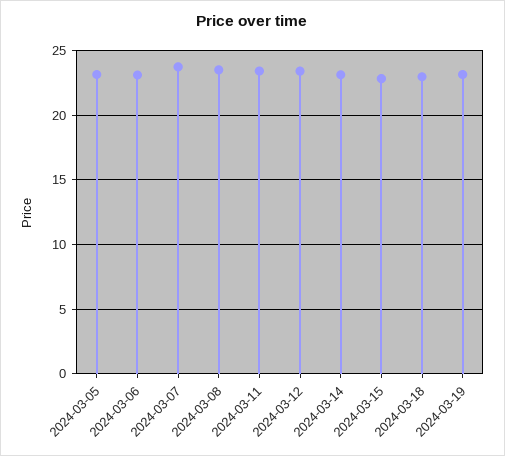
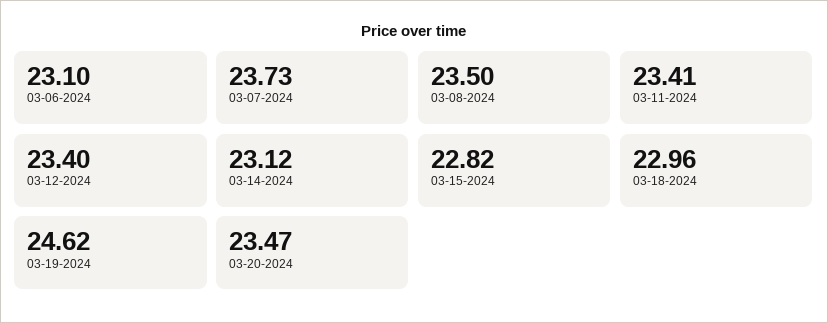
2024-03-05: 23 -> none
2024-03-19: 23 -> 24.62
03-20-2024: none -> 23.47

